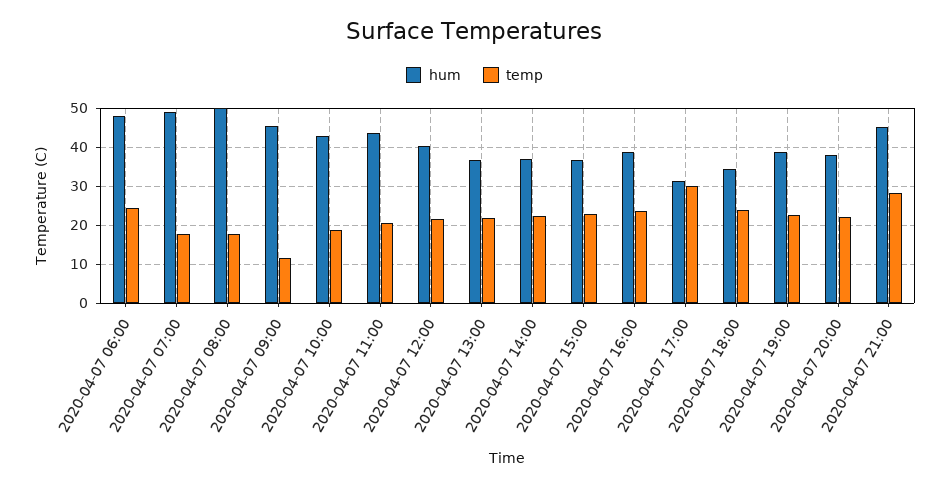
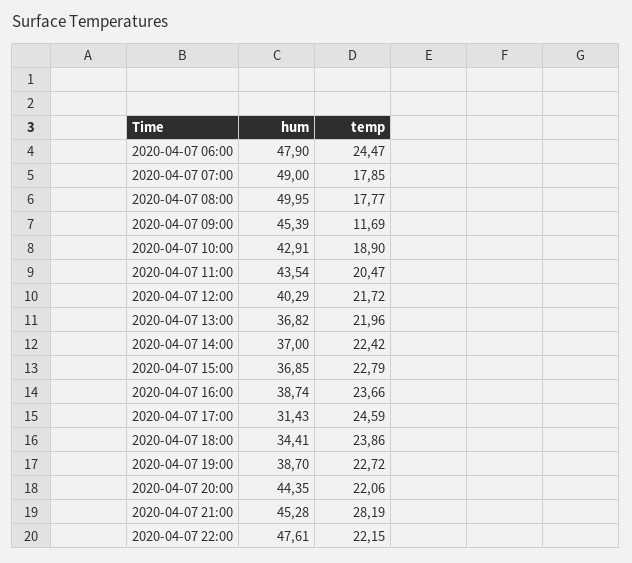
temp, 2020-04-07 17:00: 30 -> 24.59
hum, 2020-04-07 20:00: 38 -> 44.35
hum, 2020-04-07 22:00: none -> 47.61
temp, 2020-04-07 22:00: none -> 22.15

